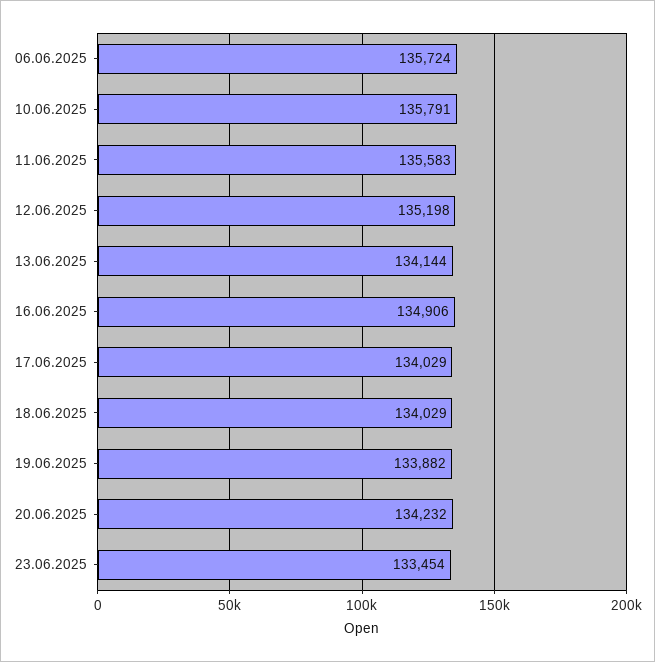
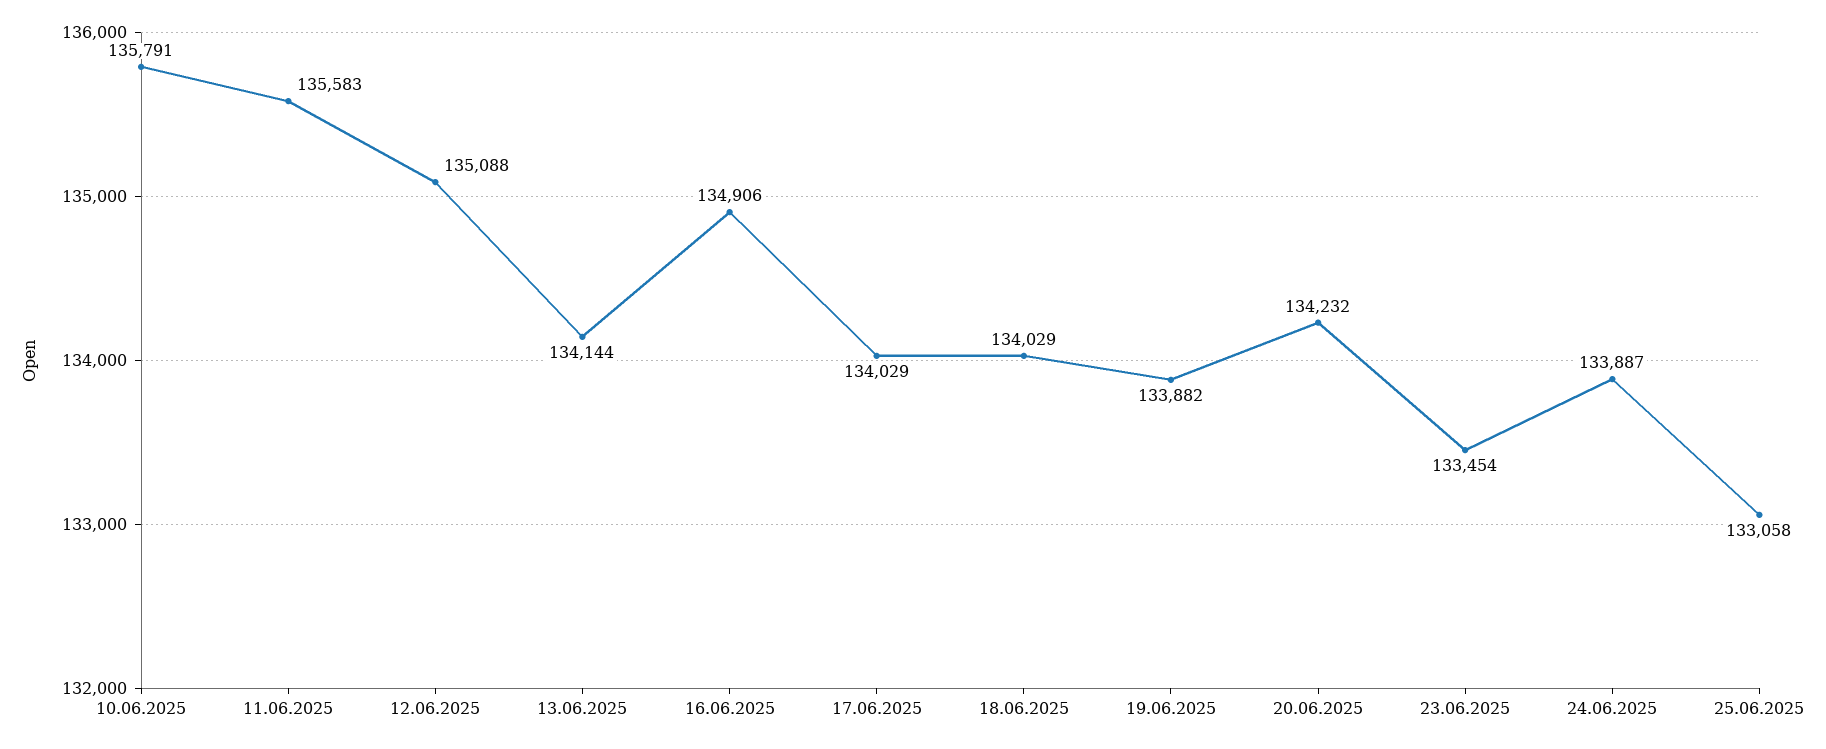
06.06.2025: 135724 -> none
12.06.2025: 135198 -> 135088
24.06.2025: none -> 133887
25.06.2025: none -> 133058

